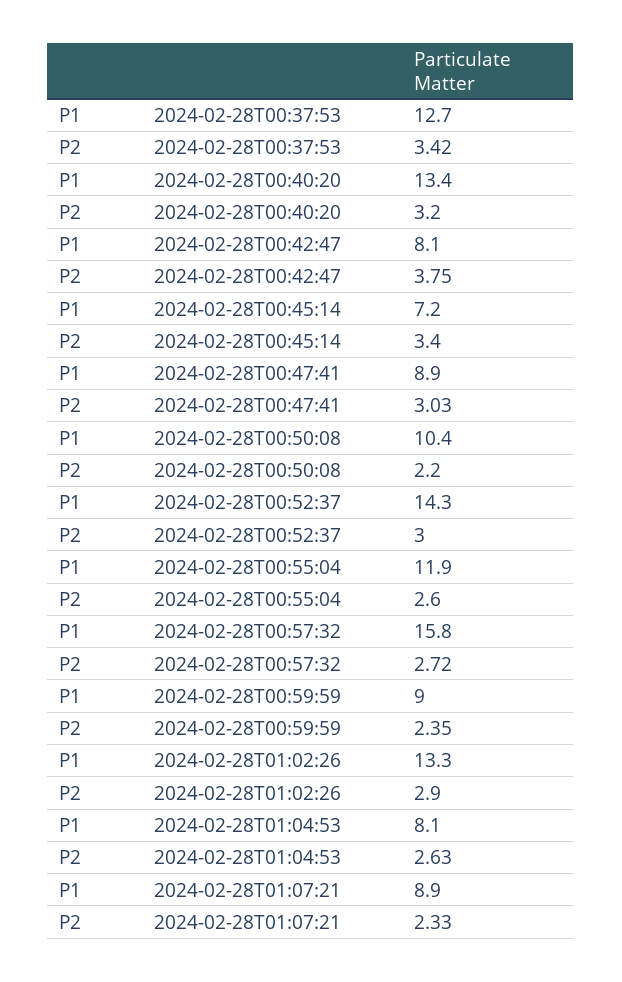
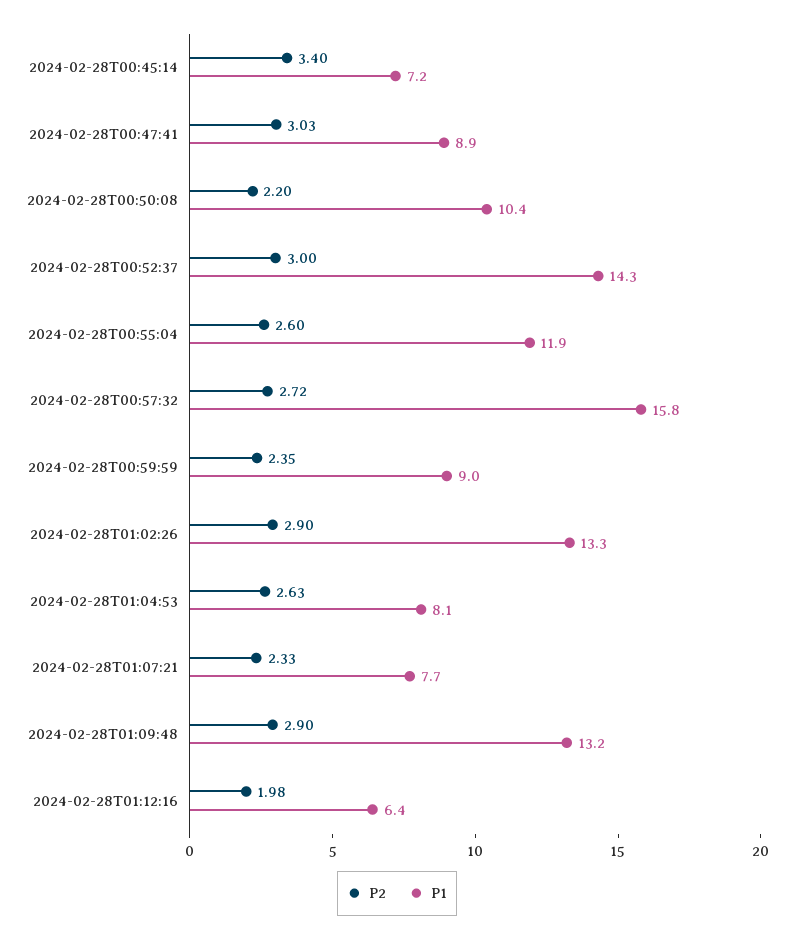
P1, 2024-02-28T00:37:53: 12.7 -> none
P2, 2024-02-28T00:37:53: 3.42 -> none
P1, 2024-02-28T00:40:20: 13.4 -> none
P2, 2024-02-28T00:40:20: 3.2 -> none
P1, 2024-02-28T00:42:47: 8.1 -> none
P2, 2024-02-28T00:42:47: 3.75 -> none
P1, 2024-02-28T01:07:21: 8.9 -> 7.7
P2, 2024-02-28T01:09:48: none -> 2.9
P1, 2024-02-28T01:09:48: none -> 13.2
P2, 2024-02-28T01:12:16: none -> 1.98
P1, 2024-02-28T01:12:16: none -> 6.4

